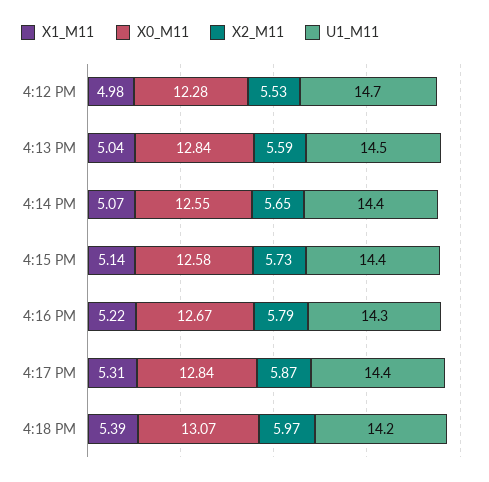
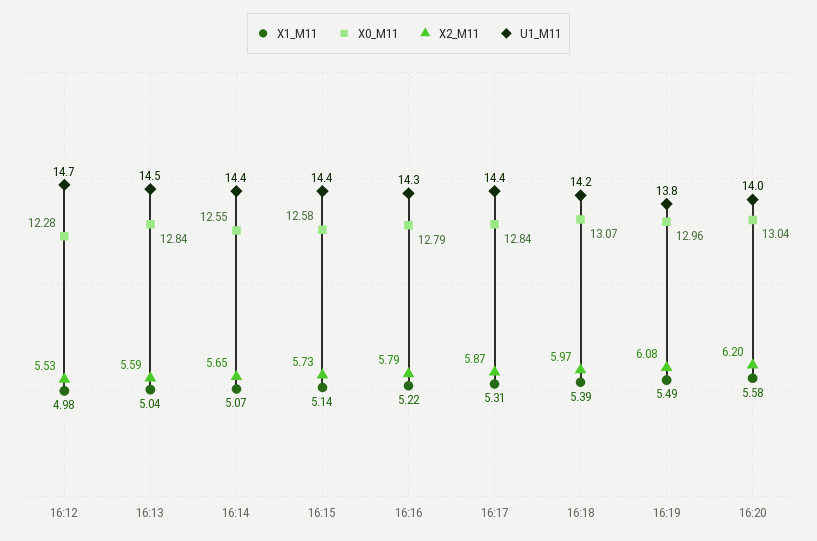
X0_M11, 4:16 PM: 12.67 -> 12.79
X1_M11, 16:19: none -> 5.49
X0_M11, 16:19: none -> 12.96
X2_M11, 16:19: none -> 6.08
U1_M11, 16:19: none -> 13.8
X1_M11, 16:20: none -> 5.58
X0_M11, 16:20: none -> 13.04
X2_M11, 16:20: none -> 6.2
U1_M11, 16:20: none -> 14

